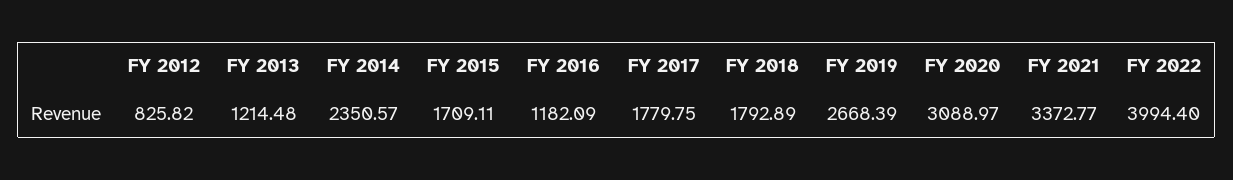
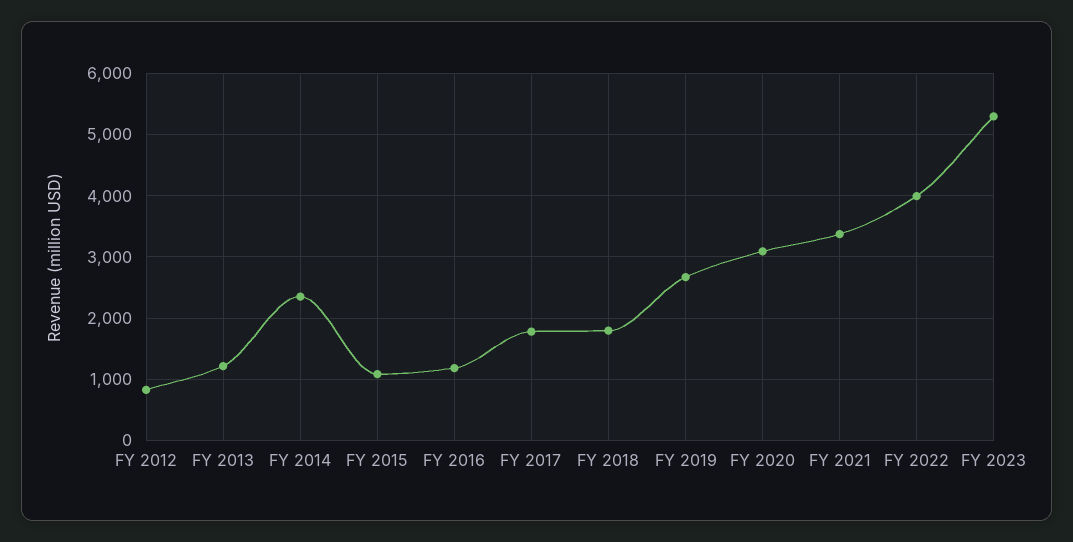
FY 2015: 1709.11 -> 1100
FY 2023: none -> 5300

